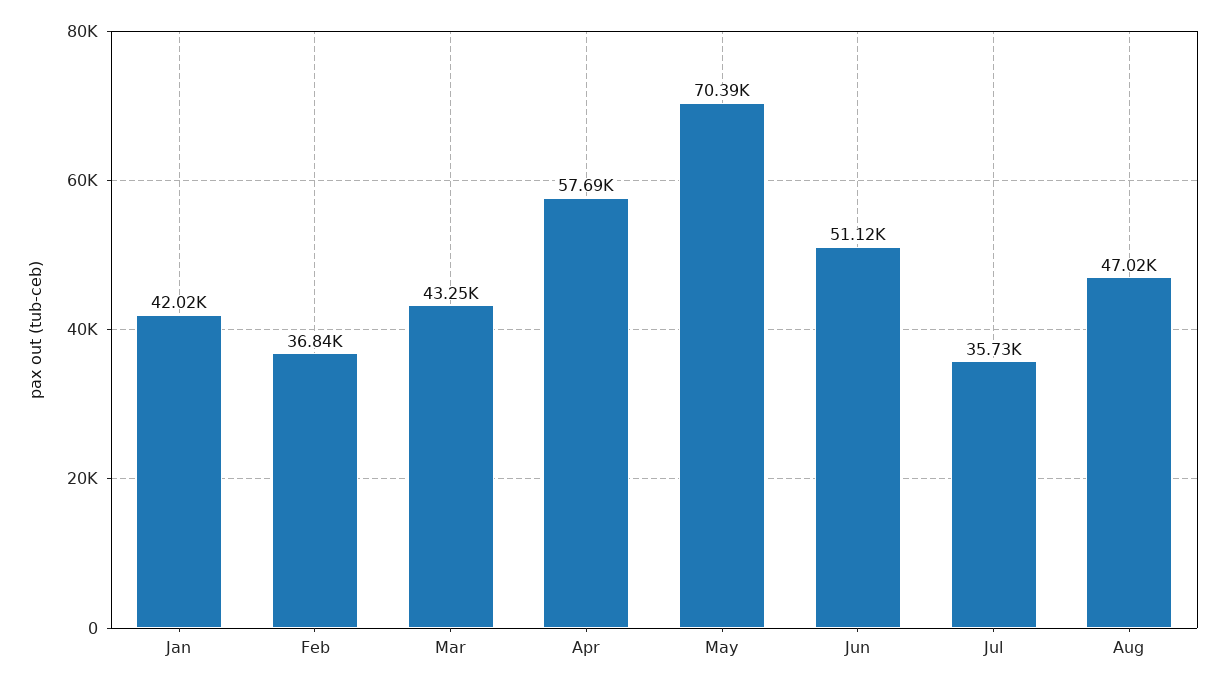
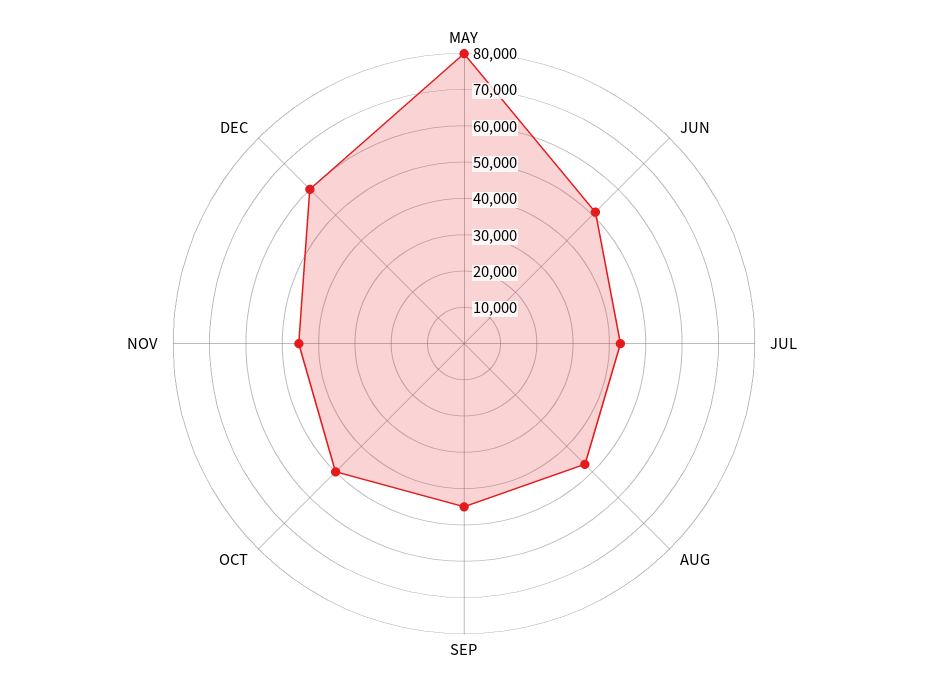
Jan: 42020 -> none
Feb: 36840 -> none
Mar: 43250 -> none
Apr: 57690 -> none
May: 70390 -> 80000
Jul: 35730 -> 42500
SEP: none -> 45000
OCT: none -> 50000
NOV: none -> 45000
DEC: none -> 60000

